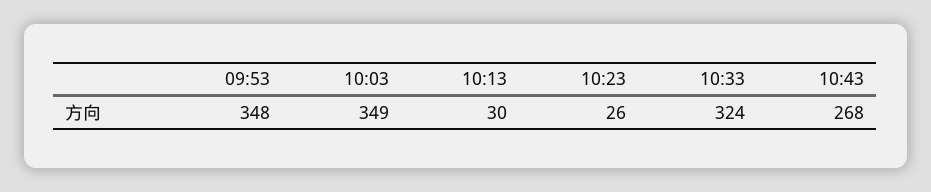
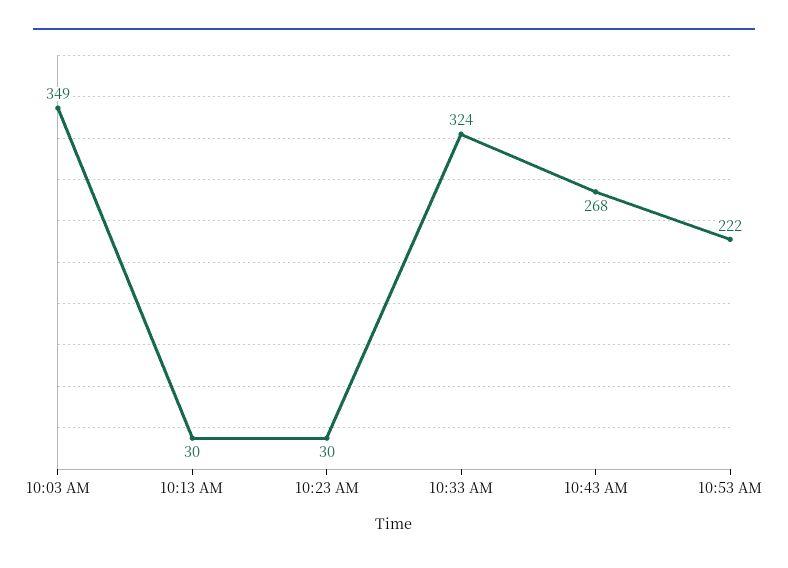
09:53: 348 -> none
10:23: 26 -> 30
10:53 AM: none -> 222

